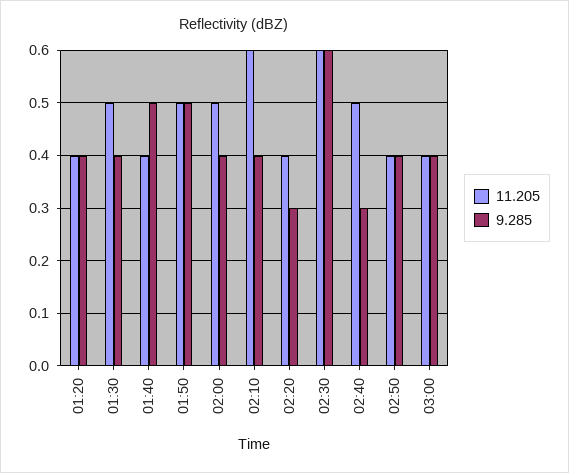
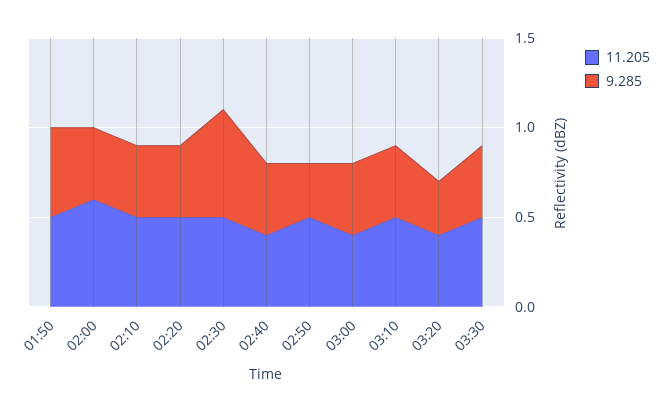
11.205, 01:20: 0.4 -> none
9.285, 01:20: 0.4 -> none
11.205, 01:30: 0.5 -> none
9.285, 01:30: 0.4 -> none
11.205, 01:40: 0.4 -> none
9.285, 01:40: 0.5 -> none
11.205, 02:00: 0.5 -> 0.6
11.205, 02:10: 0.6 -> 0.5
11.205, 02:20: 0.4 -> 0.5
9.285, 02:20: 0.3 -> 0.4
11.205, 02:30: 0.6 -> 0.5
11.205, 02:40: 0.5 -> 0.4
9.285, 02:40: 0.3 -> 0.4
11.205, 02:50: 0.4 -> 0.5
9.285, 02:50: 0.4 -> 0.3
11.205, 03:10: none -> 0.5
9.285, 03:10: none -> 0.4
11.205, 03:20: none -> 0.4
9.285, 03:20: none -> 0.3
11.205, 03:30: none -> 0.5
9.285, 03:30: none -> 0.4

